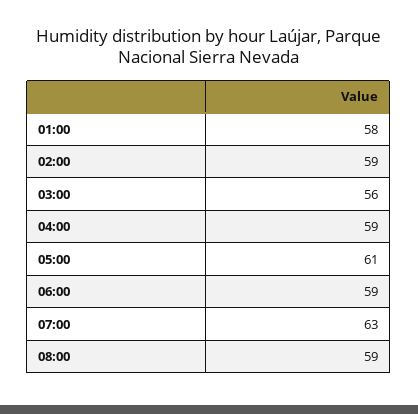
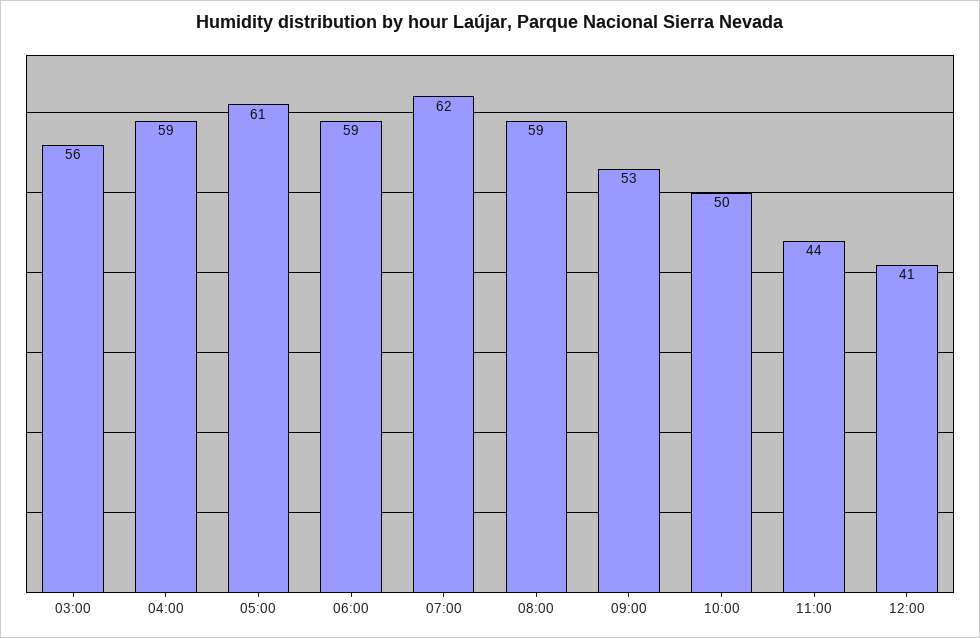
01:00: 58 -> none
02:00: 59 -> none
07:00: 63 -> 62
09:00: none -> 53
10:00: none -> 50
11:00: none -> 44
12:00: none -> 41

